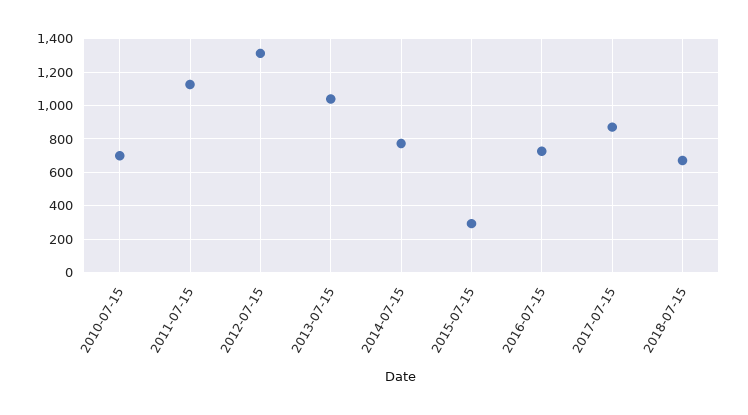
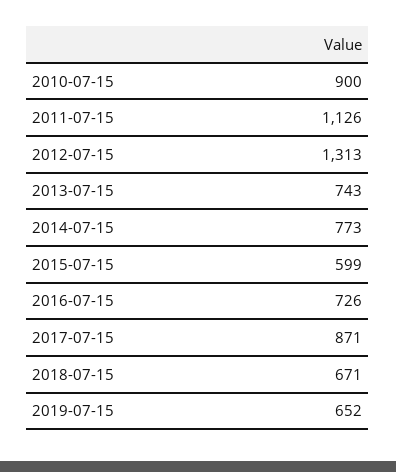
2010-07-15: 700 -> 900
2013-07-15: 1050 -> 743
2015-07-15: 300 -> 599
2019-07-15: none -> 652

